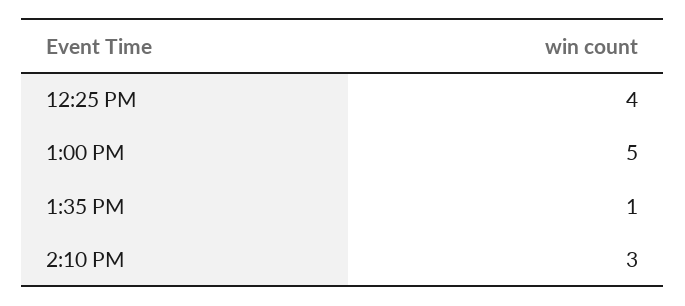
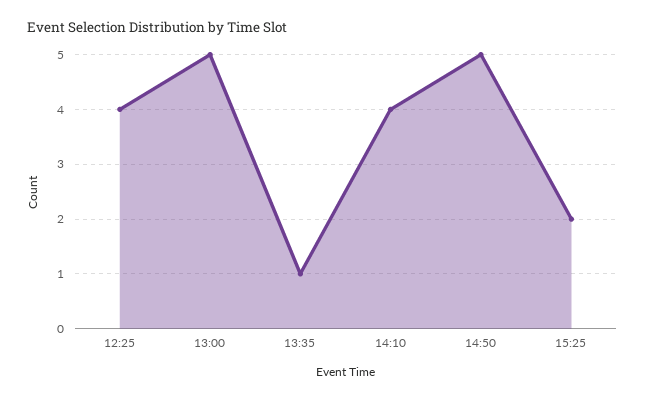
2:10 PM: 3 -> 4
14:50: none -> 5
15:25: none -> 2

